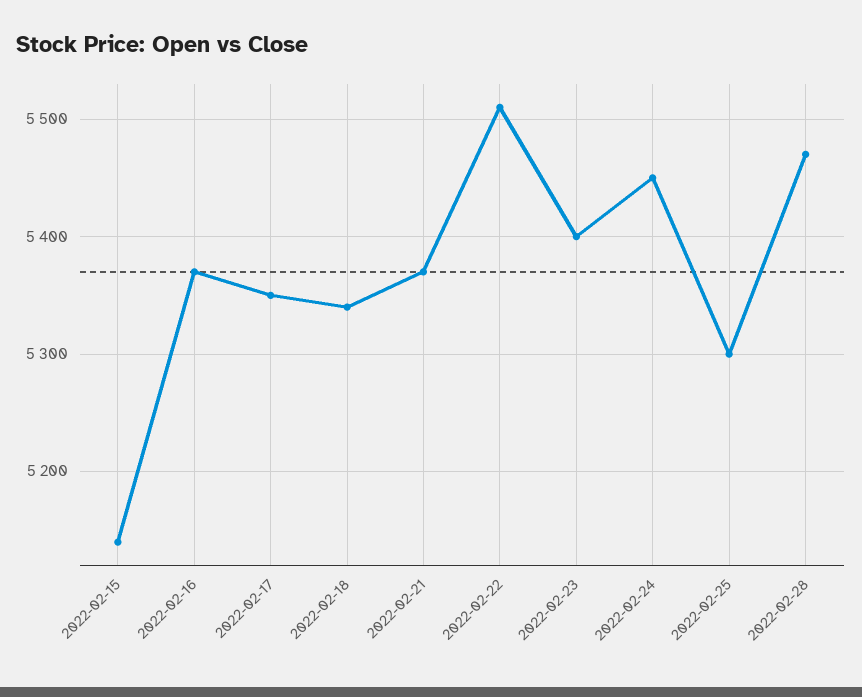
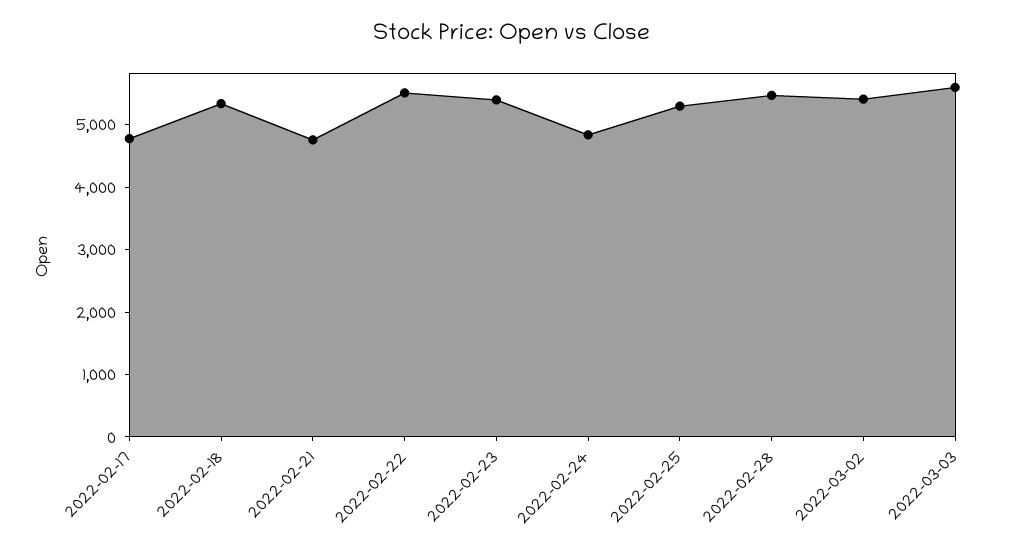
2022-02-15: 5140 -> none
2022-02-16: 5370 -> none
2022-02-17: 5350 -> 4800
2022-02-21: 5370 -> 4800
2022-02-24: 5450 -> 4800
2022-03-02: none -> 5400
2022-03-03: none -> 5600

